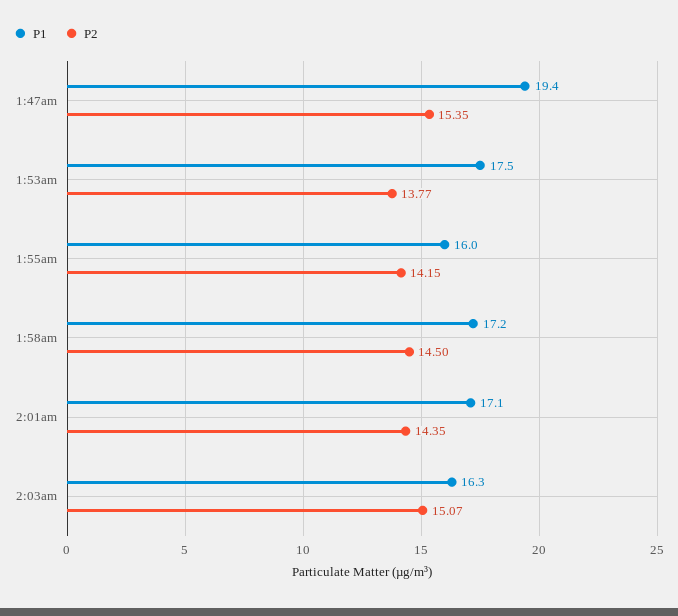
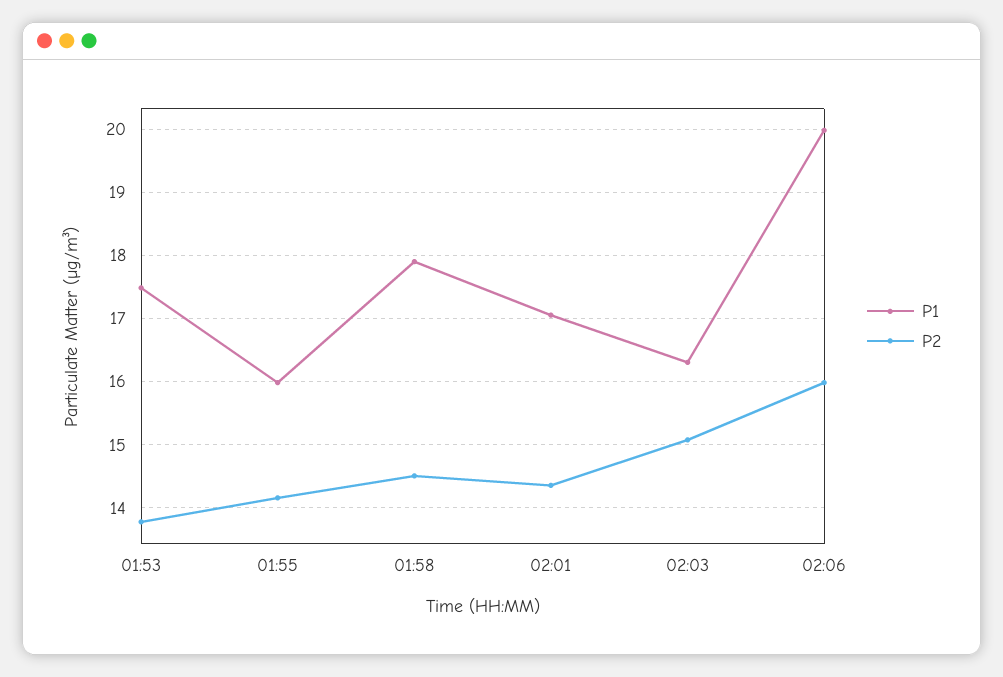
P1, 1:47am: 19.4 -> none
P2, 1:47am: 15.35 -> none
P1, 1:58am: 17.2 -> 17.9
P1, 02:06: none -> 20
P2, 02:06: none -> 16

